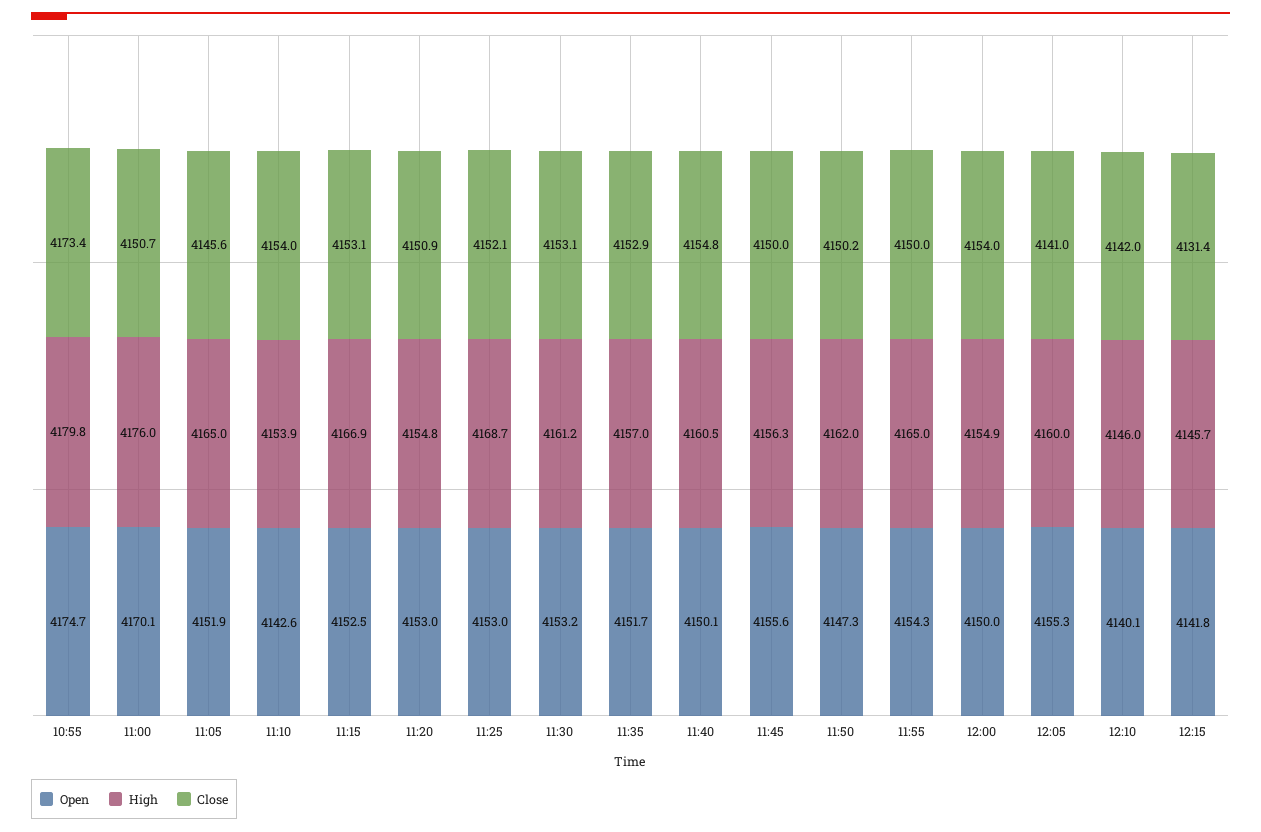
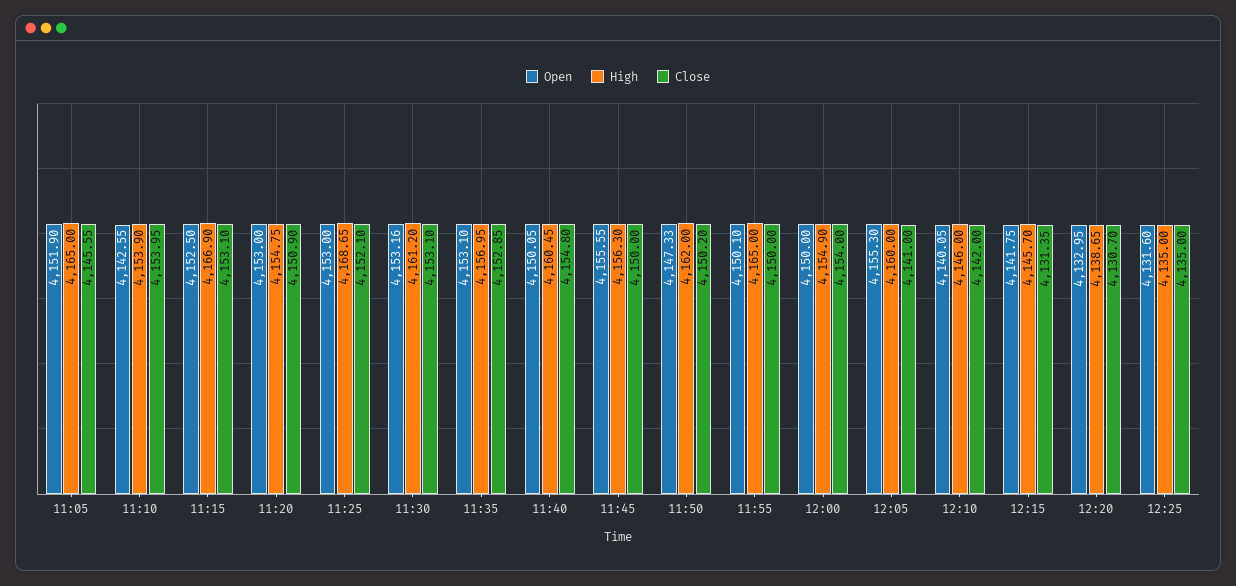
Open, 10:55: 4174.7 -> none
High, 10:55: 4179.8 -> none
Close, 10:55: 4173.4 -> none
Open, 11:00: 4170.1 -> none
High, 11:00: 4176 -> none
Close, 11:00: 4150.7 -> none
Open, 11:35: 4151.7 -> 4153.1
Open, 11:55: 4154.3 -> 4150.1
Open, 12:20: none -> 4132.95
High, 12:20: none -> 4138.65
Close, 12:20: none -> 4130.7
Open, 12:25: none -> 4131.6
High, 12:25: none -> 4135
Close, 12:25: none -> 4135

